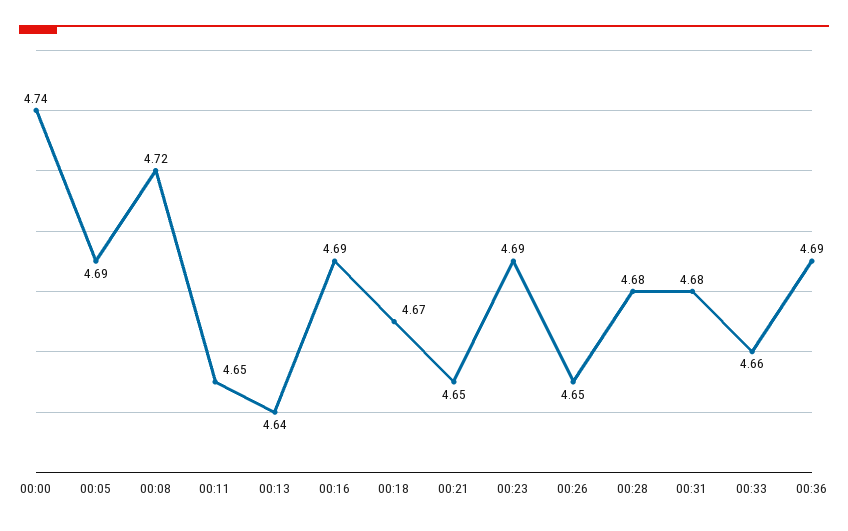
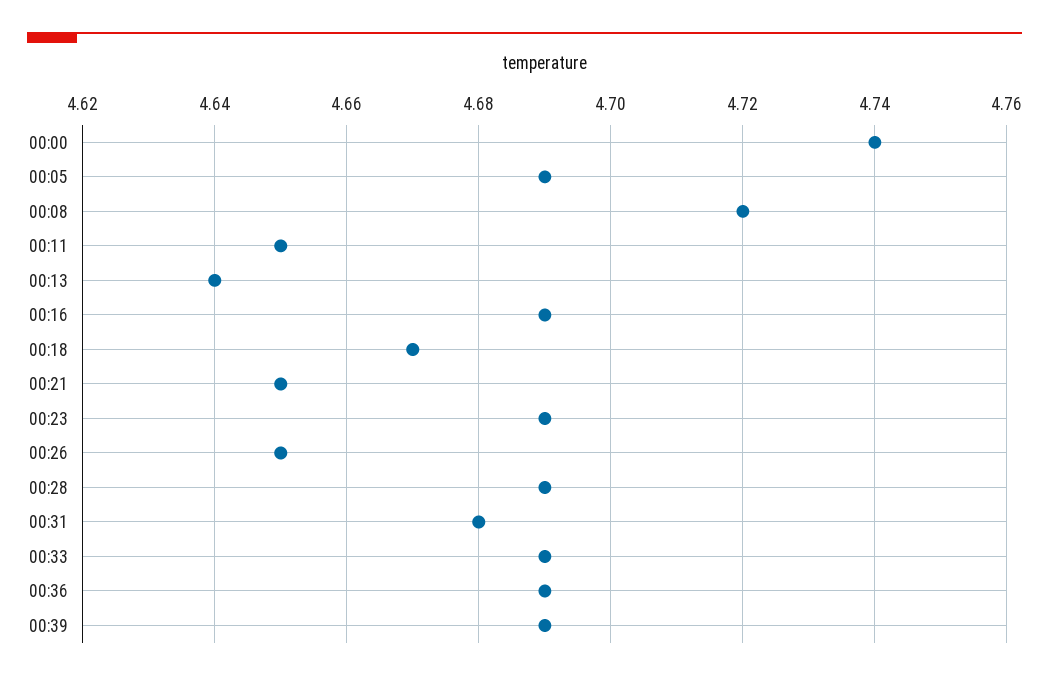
00:28: 4.68 -> 4.69
00:33: 4.66 -> 4.69
00:39: none -> 4.69

